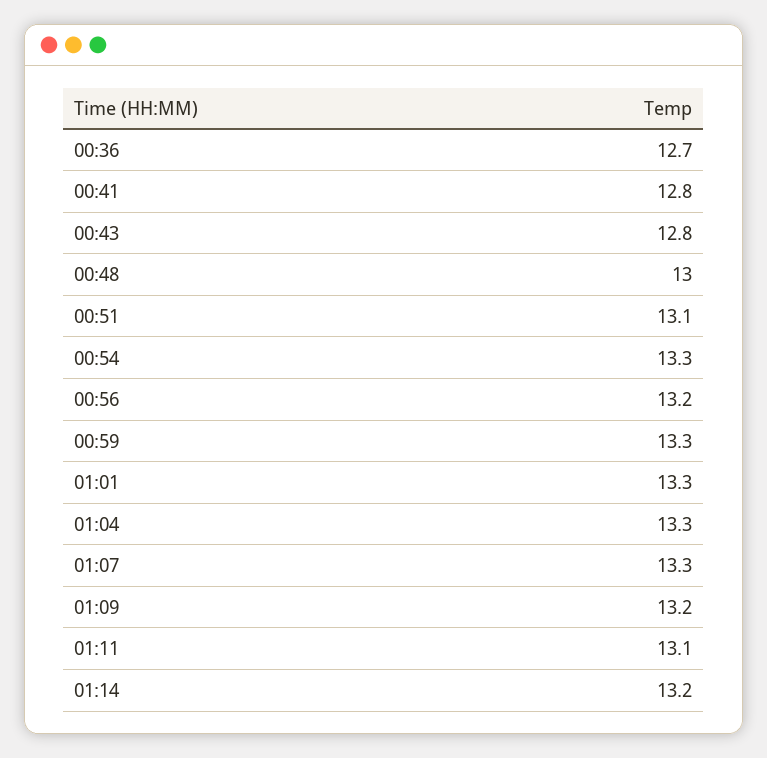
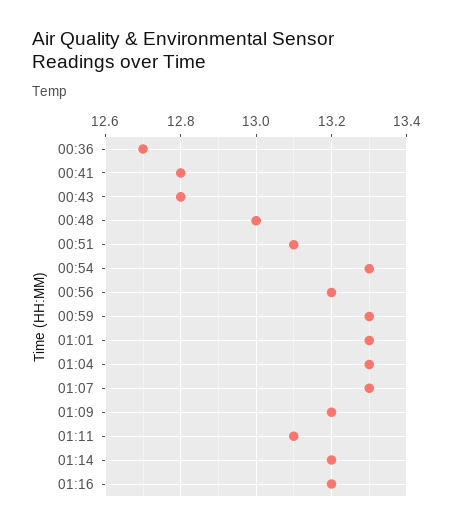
01:16: none -> 13.2

